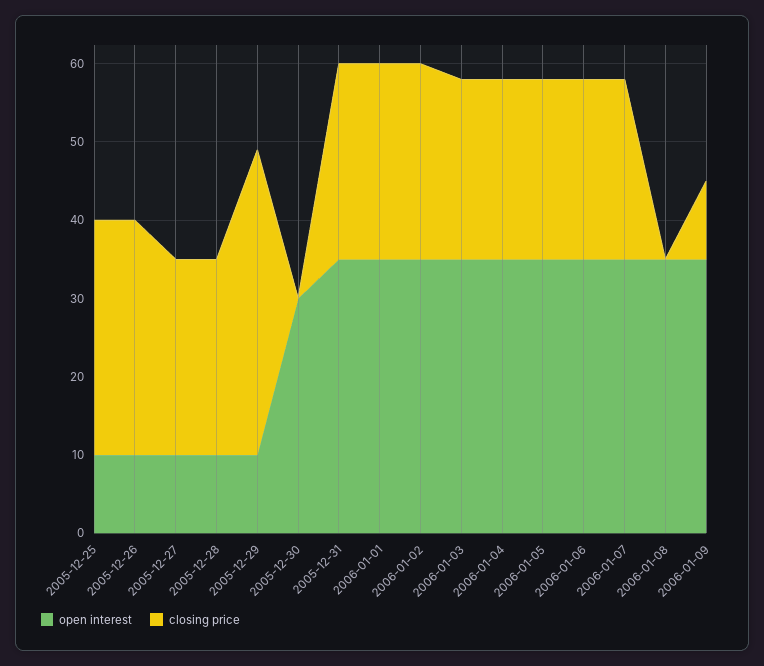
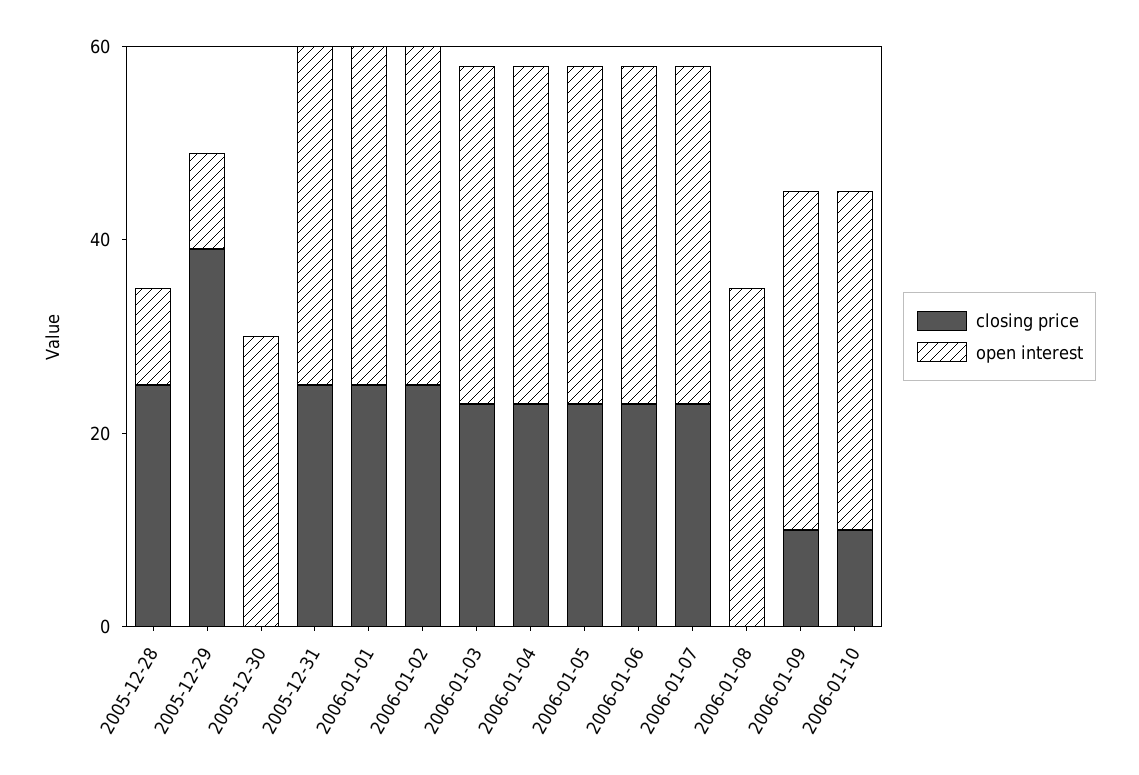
open interest, 2005-12-25: 10 -> none
closing price, 2005-12-25: 30 -> none
open interest, 2005-12-26: 10 -> none
closing price, 2005-12-26: 30 -> none
open interest, 2005-12-27: 10 -> none
closing price, 2005-12-27: 25 -> none
closing price, 2006-01-10: none -> 10
open interest, 2006-01-10: none -> 35

